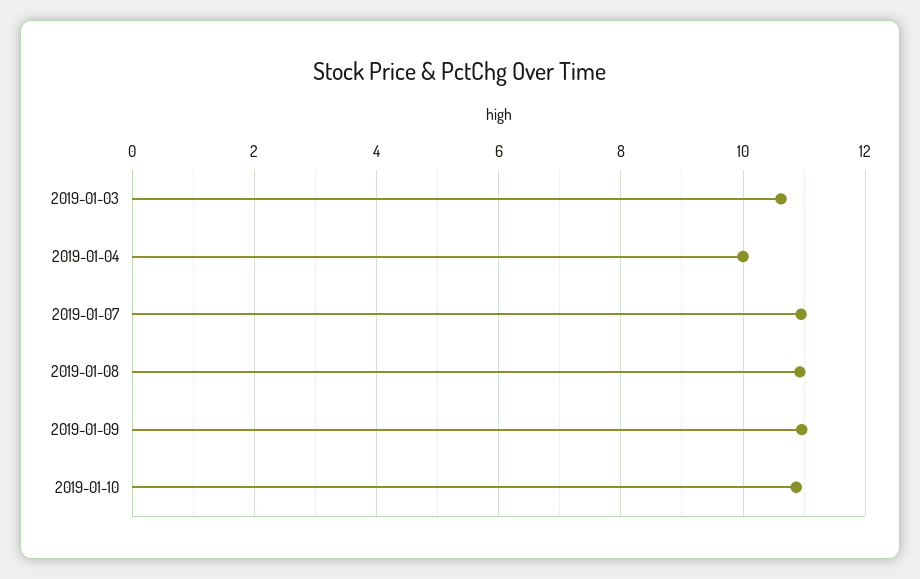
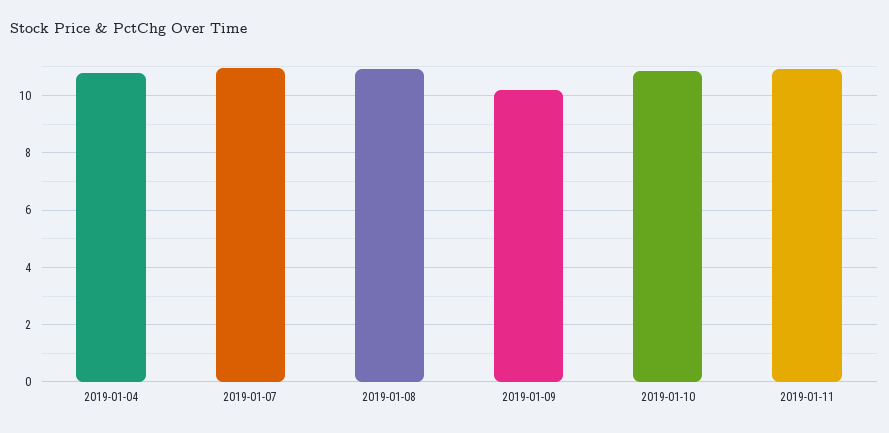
2019-01-03: 10.6 -> none
2019-01-04: 10 -> 10.75
2019-01-09: 11 -> 10.25
2019-01-11: none -> 11

